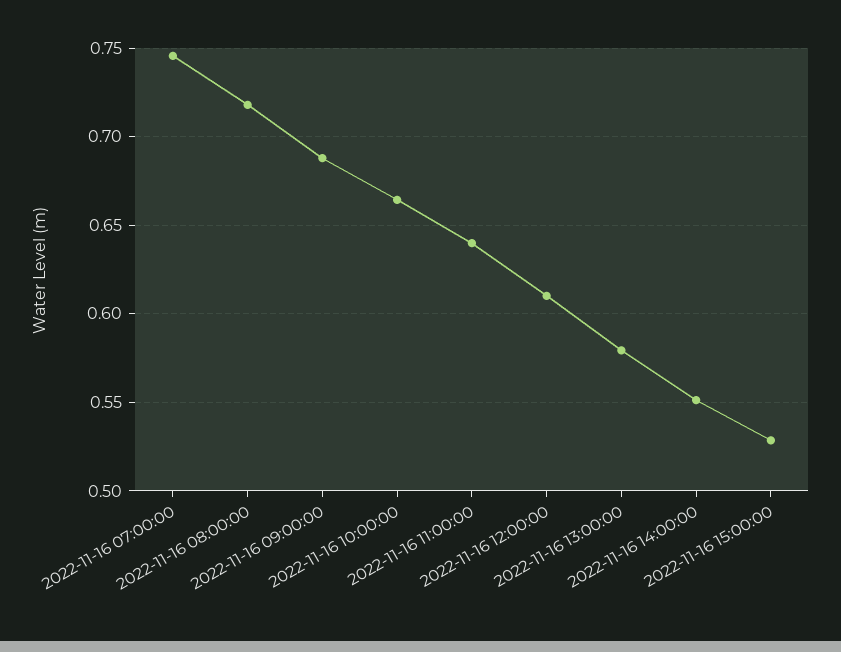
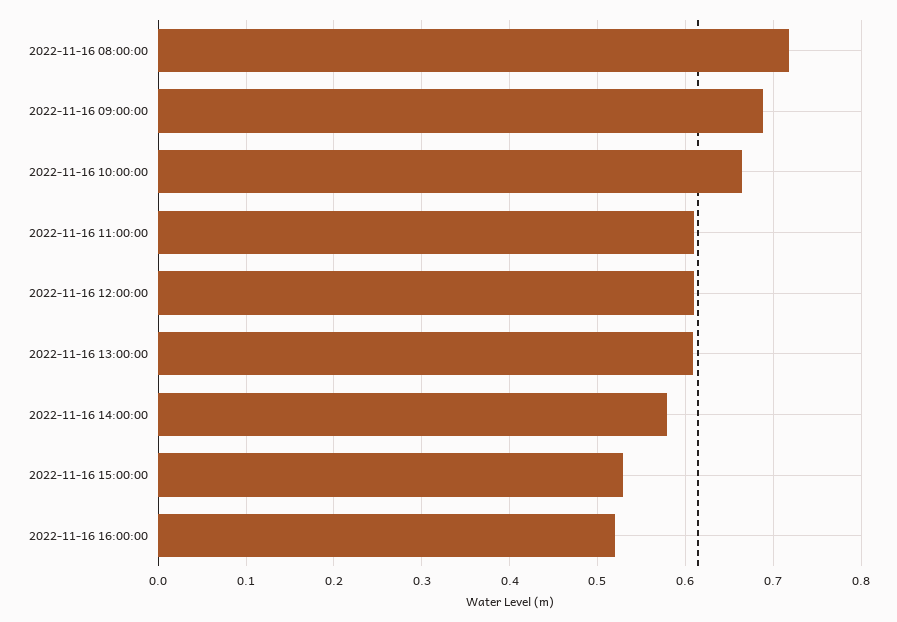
2022-11-16 07:00:00: 0.745 -> none
2022-11-16 11:00:00: 0.64 -> 0.61
2022-11-16 13:00:00: 0.58 -> 0.61
2022-11-16 14:00:00: 0.55 -> 0.58
2022-11-16 16:00:00: none -> 0.52

